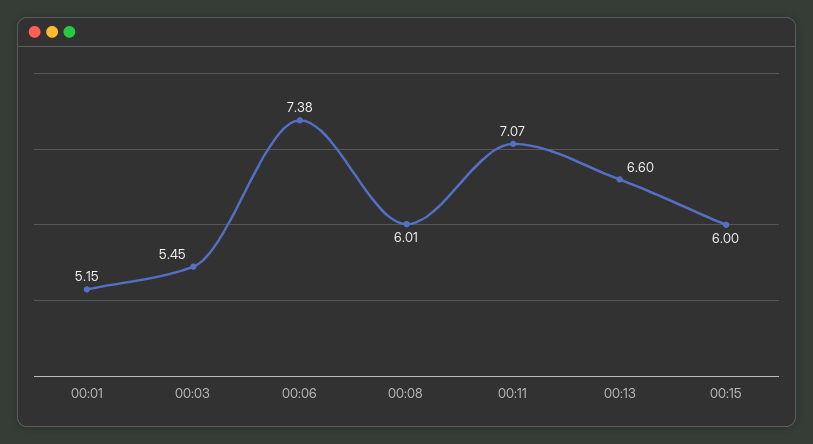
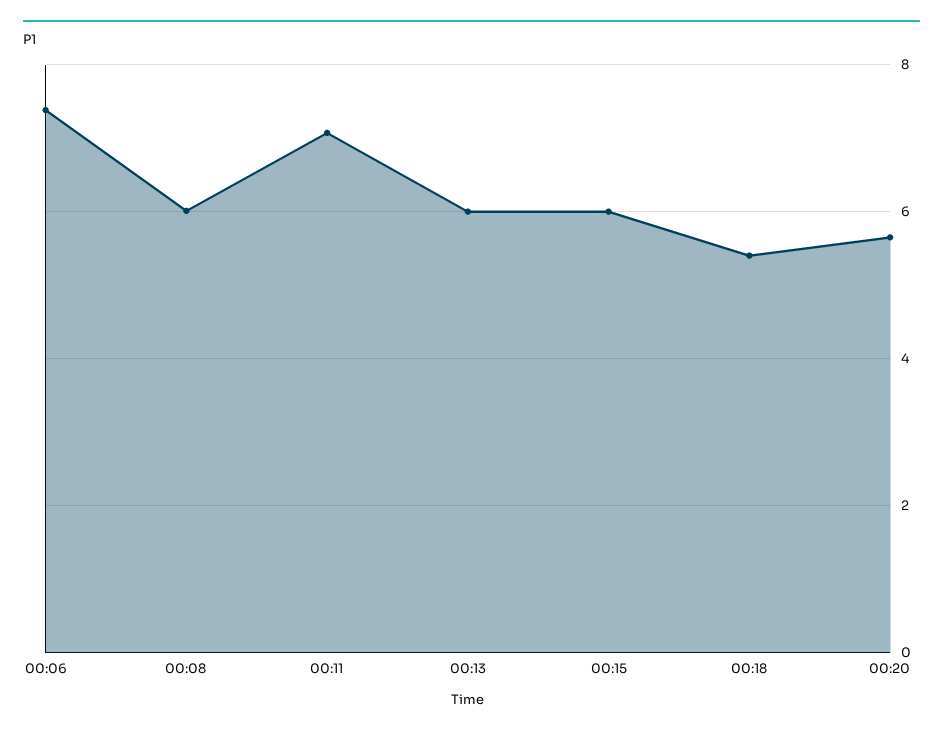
00:01: 5.15 -> none
00:03: 5.45 -> none
00:13: 6.6 -> 6
00:18: none -> 5.4
00:20: none -> 5.6

